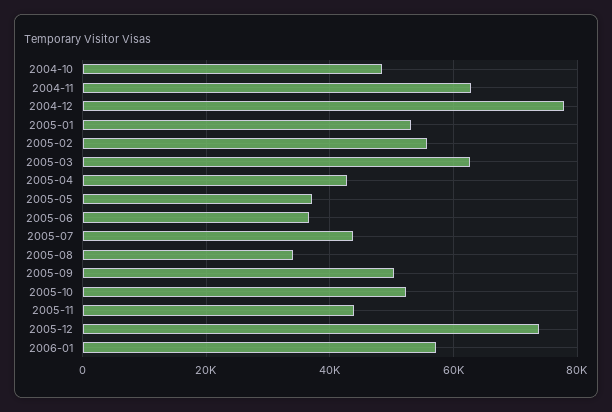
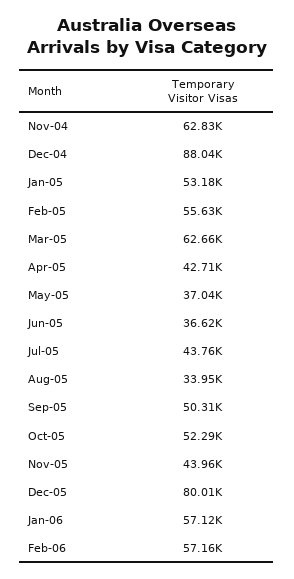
2004-10: 48000 -> none
2004-12: 78000 -> 88040
2005-12: 74000 -> 80010
Feb-06: none -> 57160

